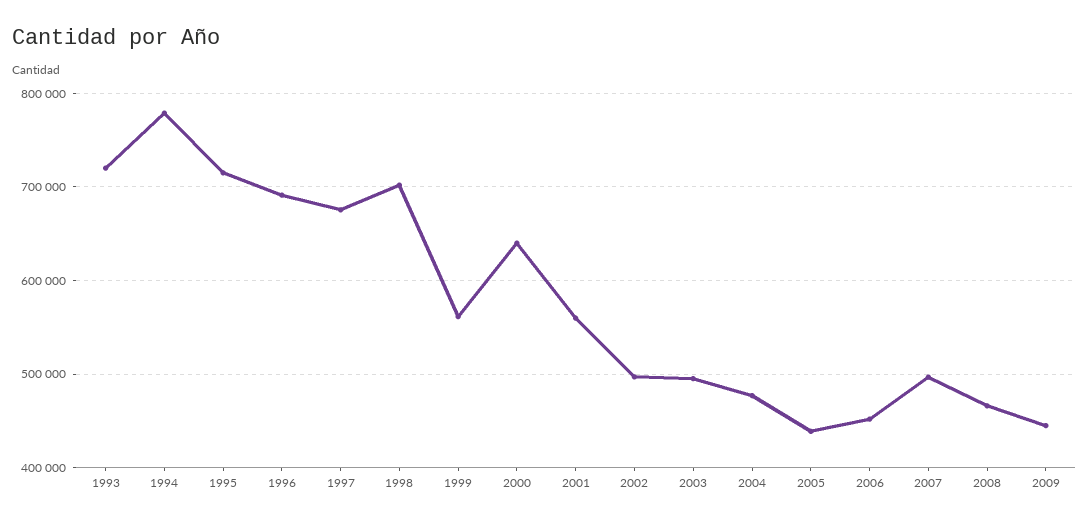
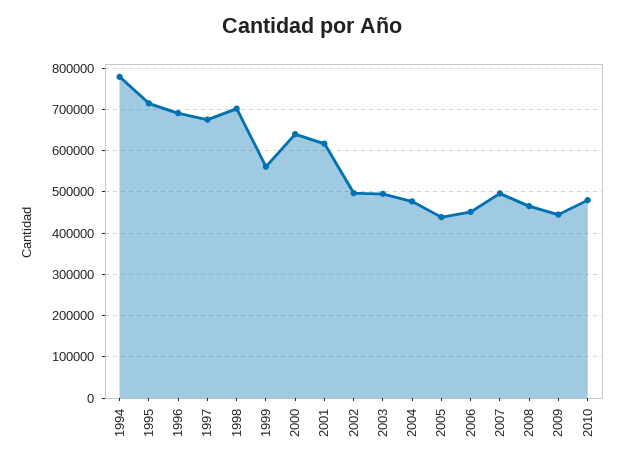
1993: 720000 -> none
2001: 560000 -> 620000
2010: none -> 480000

